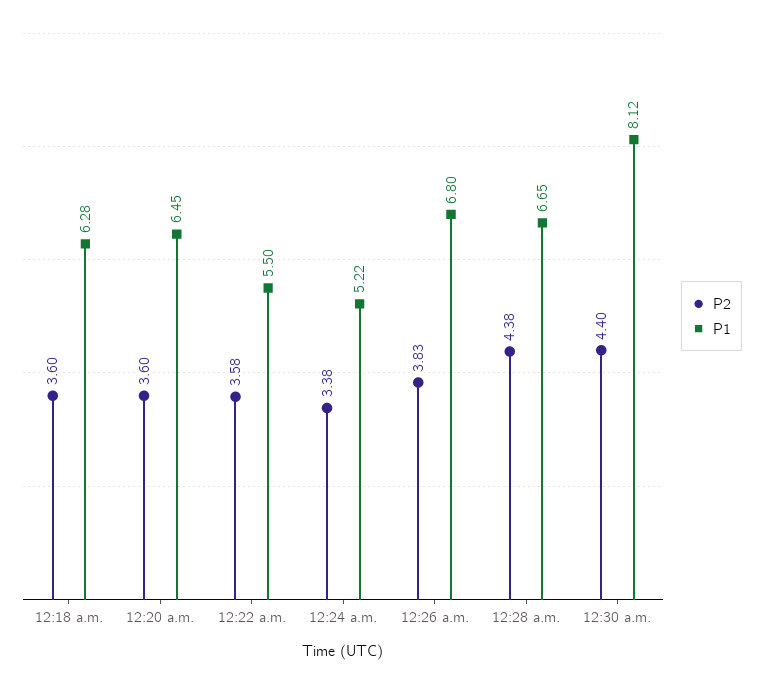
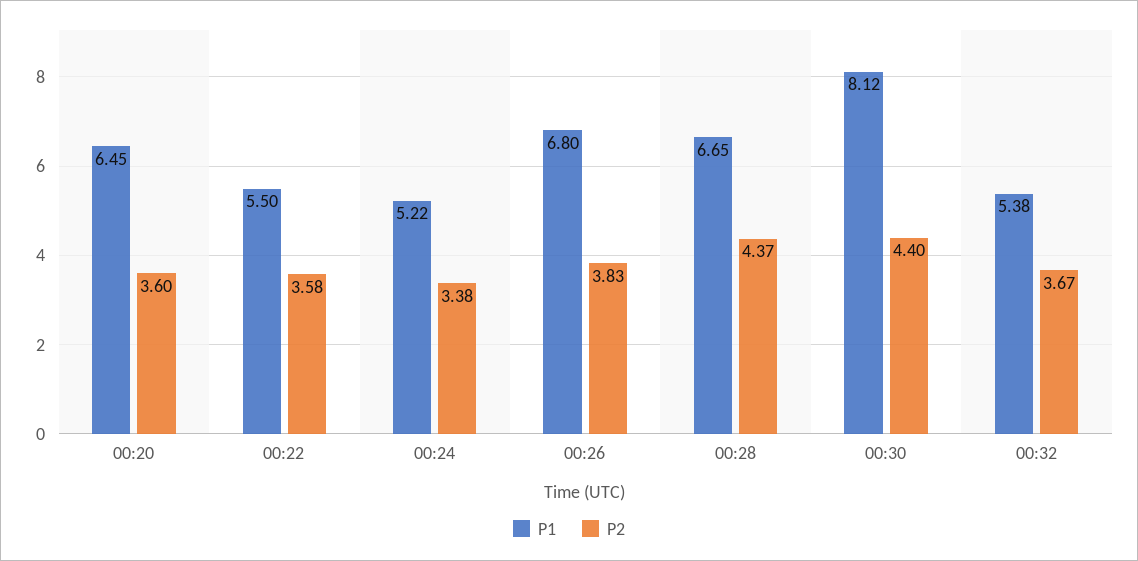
P2, 12:18 a.m.: 3.6 -> none
P1, 12:18 a.m.: 6.28 -> none
P2, 12:28 a.m.: 4.38 -> 4.37
P1, 00:32: none -> 5.38
P2, 00:32: none -> 3.67

